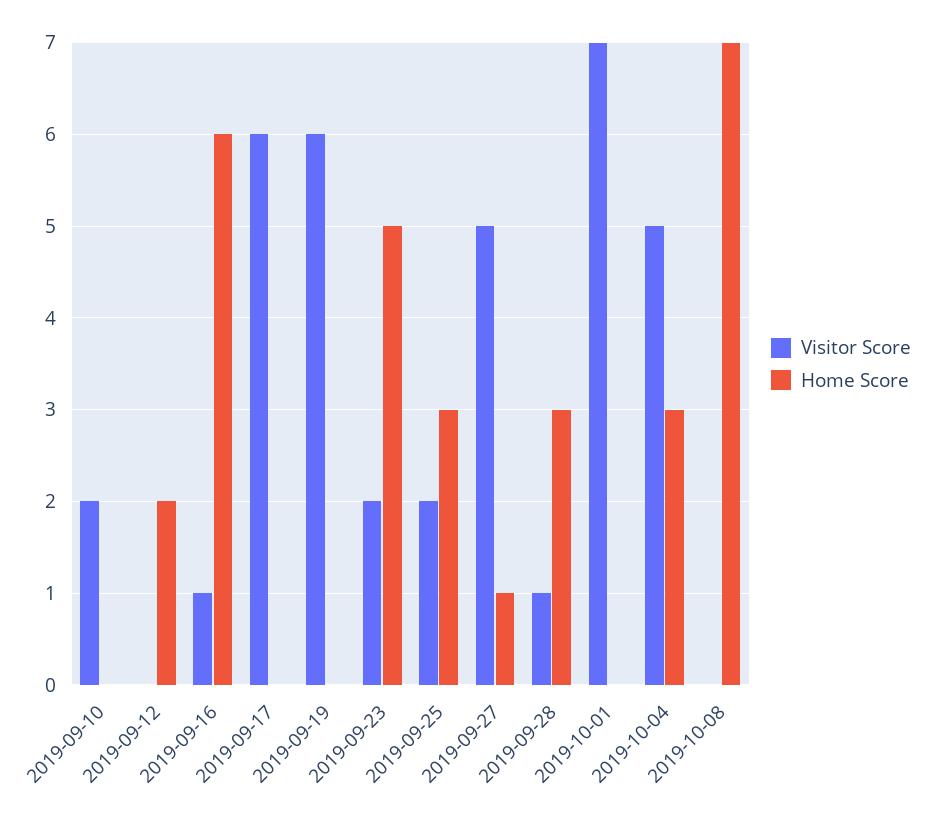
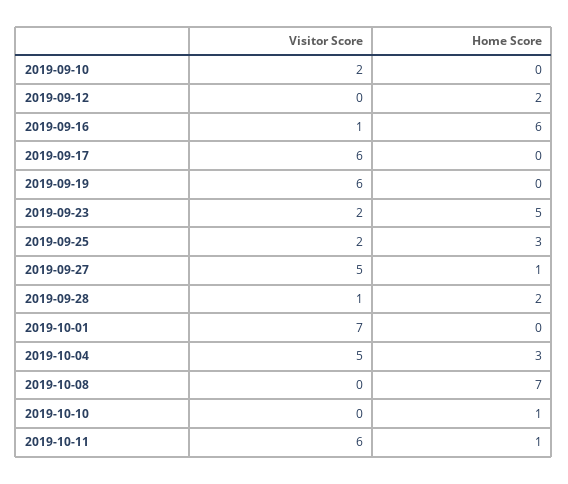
Home Score, 2019-09-28: 3 -> 2
Visitor Score, 2019-10-10: none -> 0
Home Score, 2019-10-10: none -> 1
Visitor Score, 2019-10-11: none -> 6
Home Score, 2019-10-11: none -> 1

